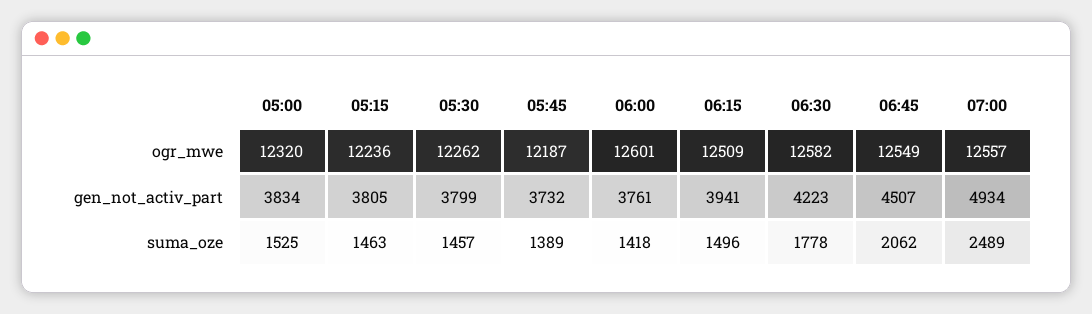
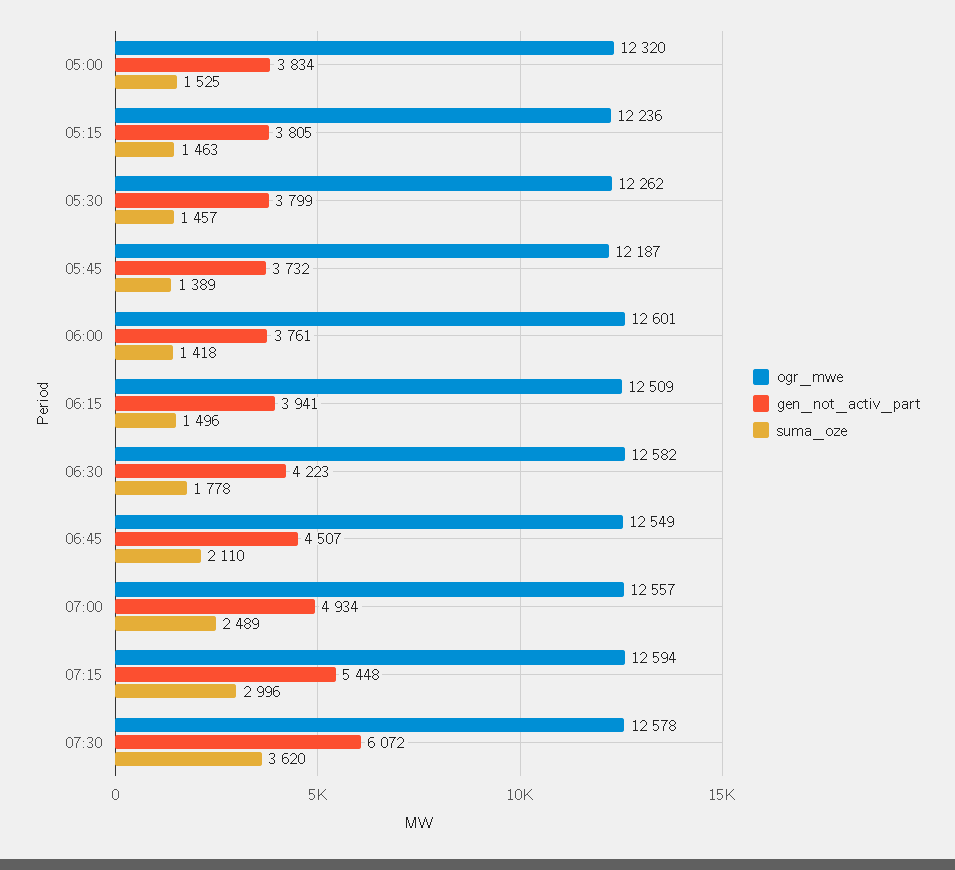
suma_oze, 06:45: 2062 -> 2110
ogr_mwe, 07:15: none -> 12594
gen_not_activ_part, 07:15: none -> 5448
suma_oze, 07:15: none -> 2996
ogr_mwe, 07:30: none -> 12578
gen_not_activ_part, 07:30: none -> 6072
suma_oze, 07:30: none -> 3620

